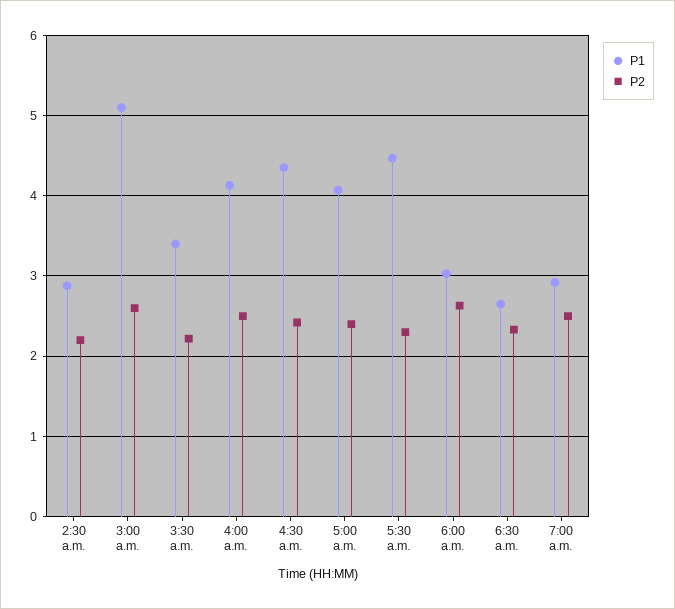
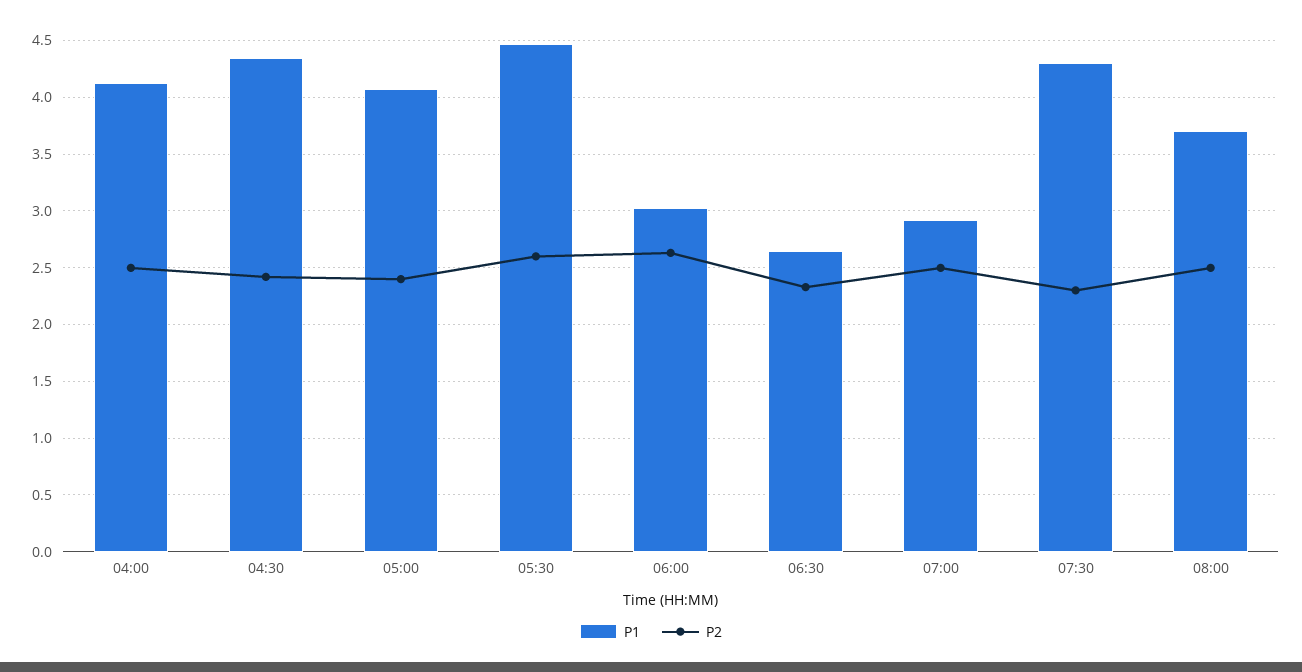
P1, 2:30 a.m.: 2.9 -> none
P2, 2:30 a.m.: 2.2 -> none
P1, 3:00 a.m.: 5.1 -> none
P2, 3:00 a.m.: 2.6 -> none
P1, 3:30 a.m.: 3.4 -> none
P2, 3:30 a.m.: 2.2 -> none
P2, 5:30 a.m.: 2.3 -> 2.6
P1, 07:30: none -> 4.3
P2, 07:30: none -> 2.3
P1, 08:00: none -> 3.7
P2, 08:00: none -> 2.5

